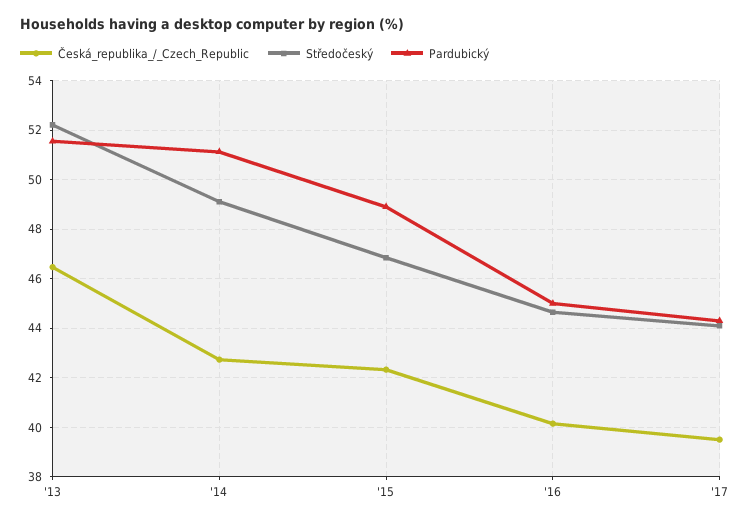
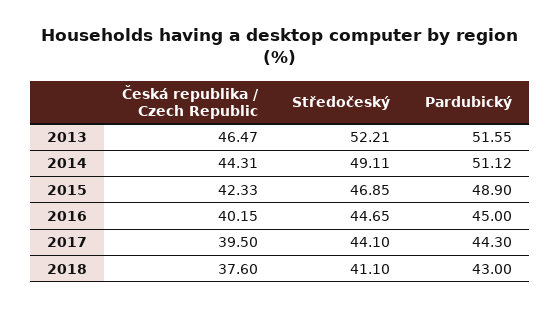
Česká_republika_/_Czech_Republic, '14: 42.75 -> 44.31
Česká_republika_/_Czech_Republic, 2018: none -> 37.6
Středočeský, 2018: none -> 41.1
Pardubický, 2018: none -> 43

